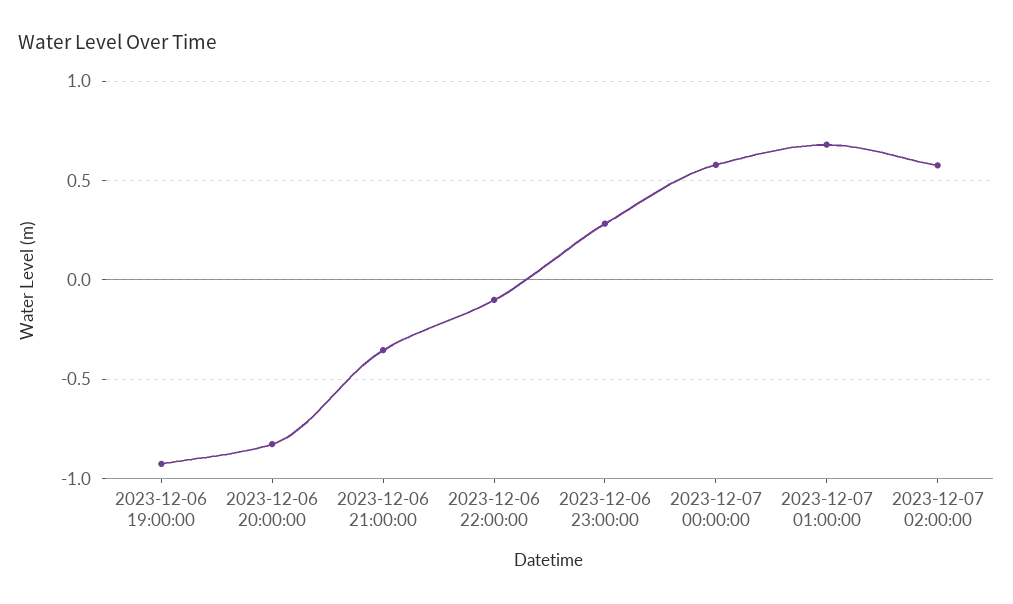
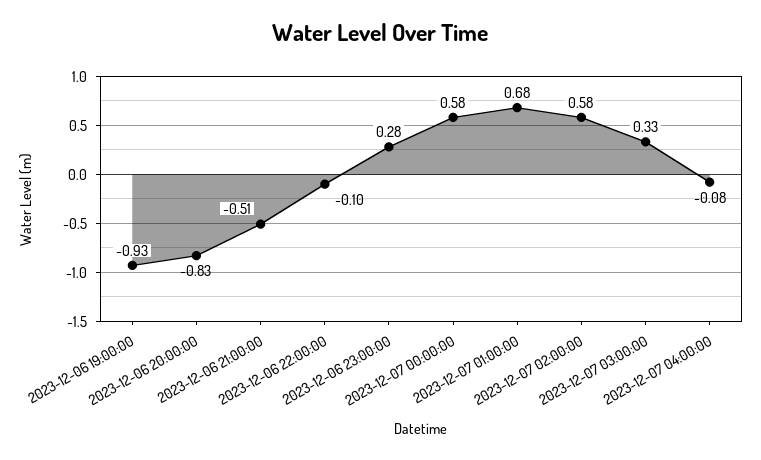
2023-12-06 21:00:00: -0.35 -> -0.51
2023-12-07 03:00:00: none -> 0.33
2023-12-07 04:00:00: none -> -0.08

